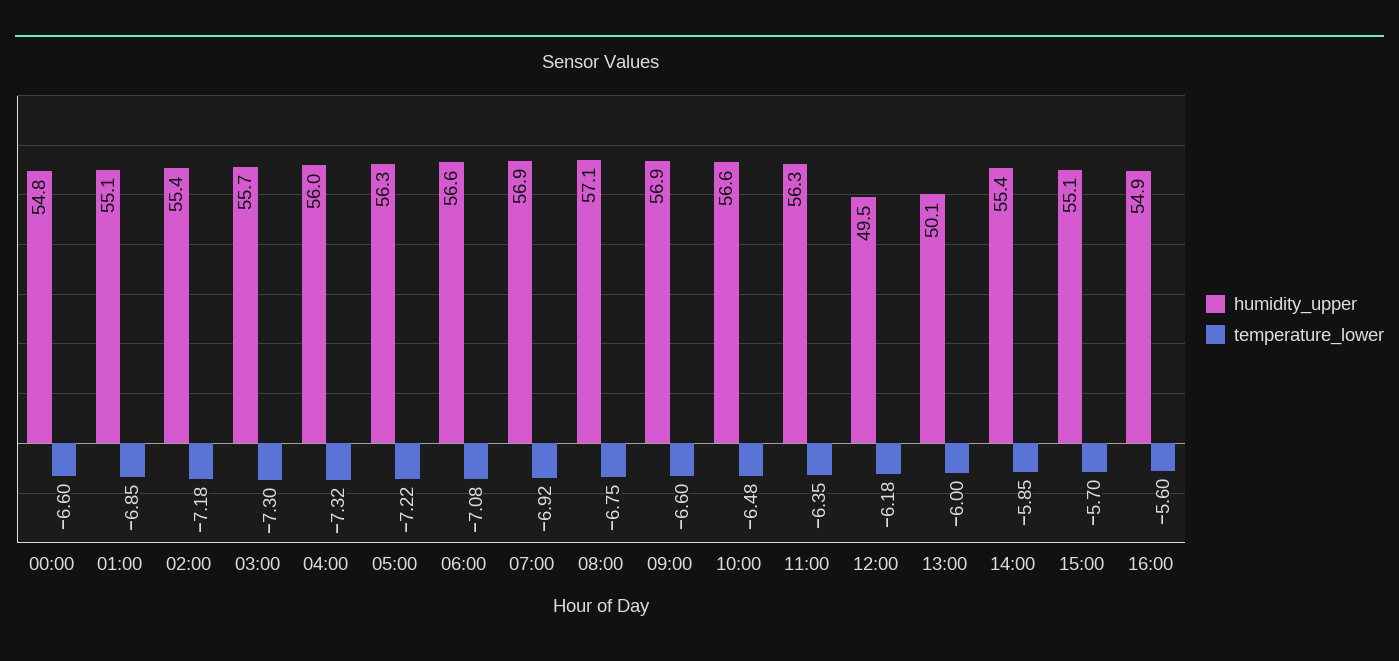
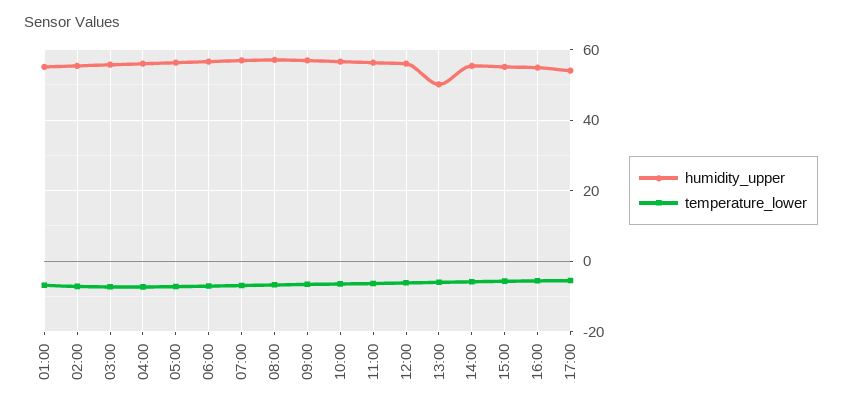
humidity_upper, 00:00: 54.8 -> none
temperature_lower, 00:00: -6.6 -> none
humidity_upper, 12:00: 49.5 -> 56
humidity_upper, 17:00: none -> 54
temperature_lower, 17:00: none -> -6

